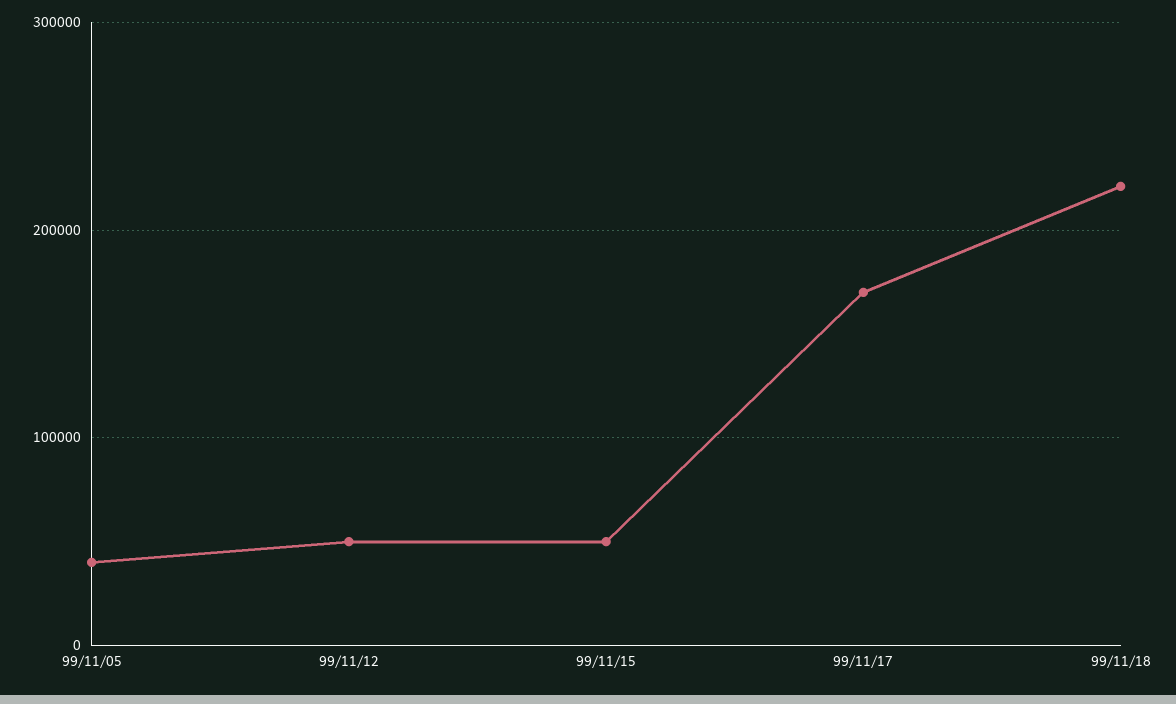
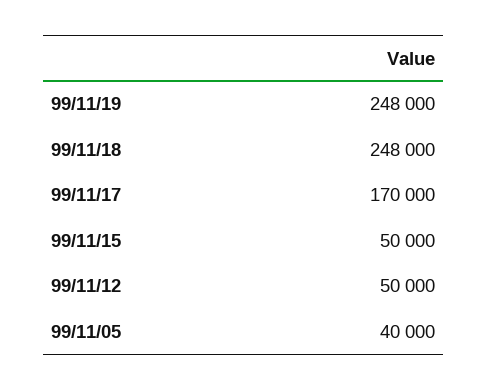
99/11/18: 220000 -> 248000
99/11/19: none -> 248000

